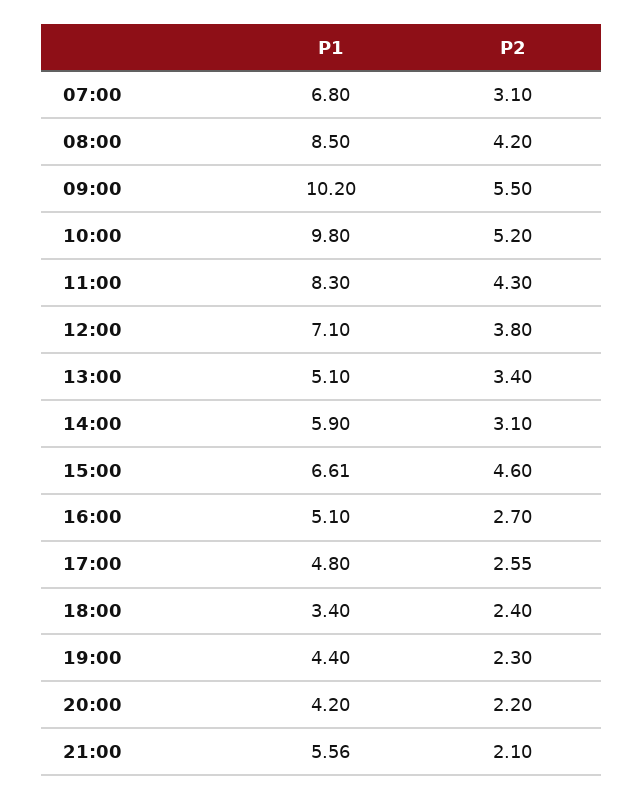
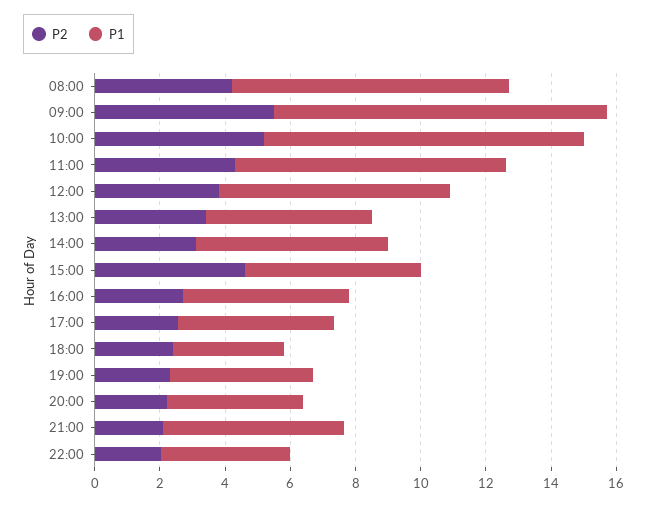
P1, 07:00: 6.8 -> none
P2, 07:00: 3.1 -> none
P1, 15:00: 6.61 -> 5.5
P2, 22:00: none -> 2
P1, 22:00: none -> 4

